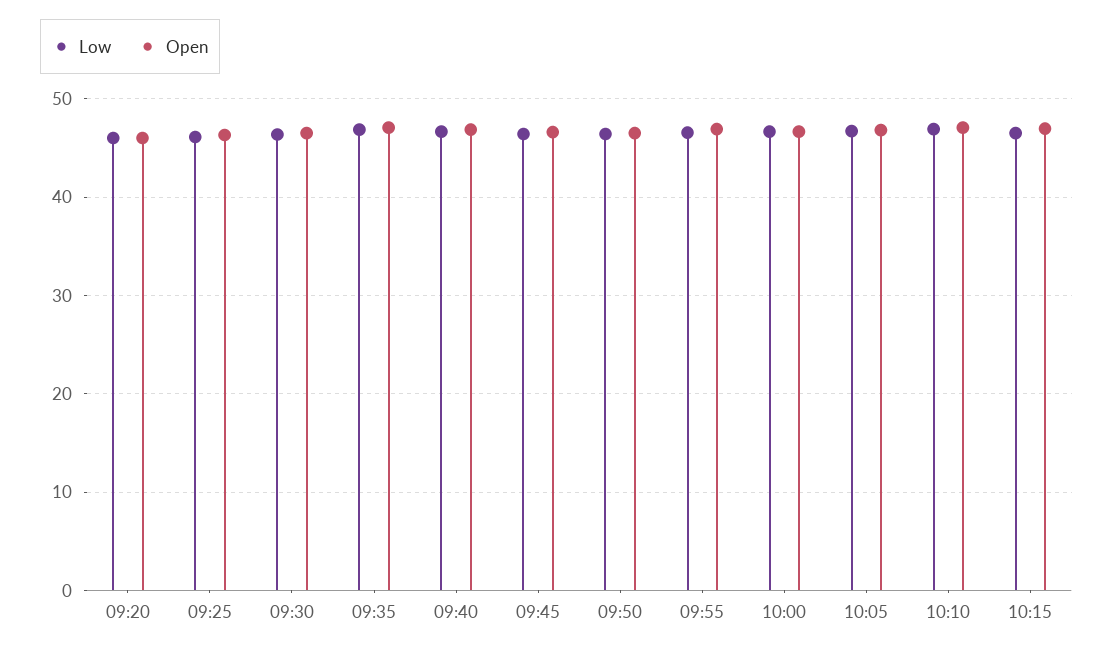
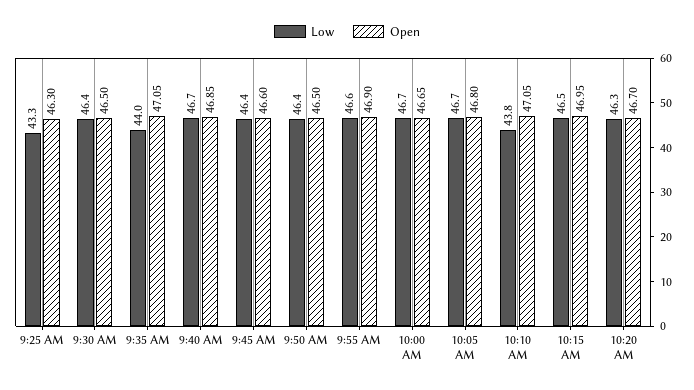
Low, 09:20: 46 -> none
Open, 09:20: 46 -> none
Low, 09:25: 46 -> 43.3
Low, 09:35: 47 -> 44
Low, 10:10: 47 -> 43.8
Low, 10:20 AM: none -> 46.3
Open, 10:20 AM: none -> 46.7

